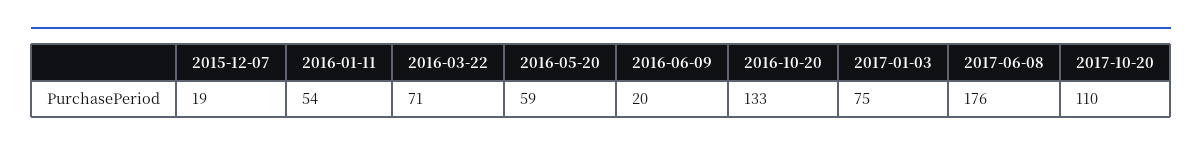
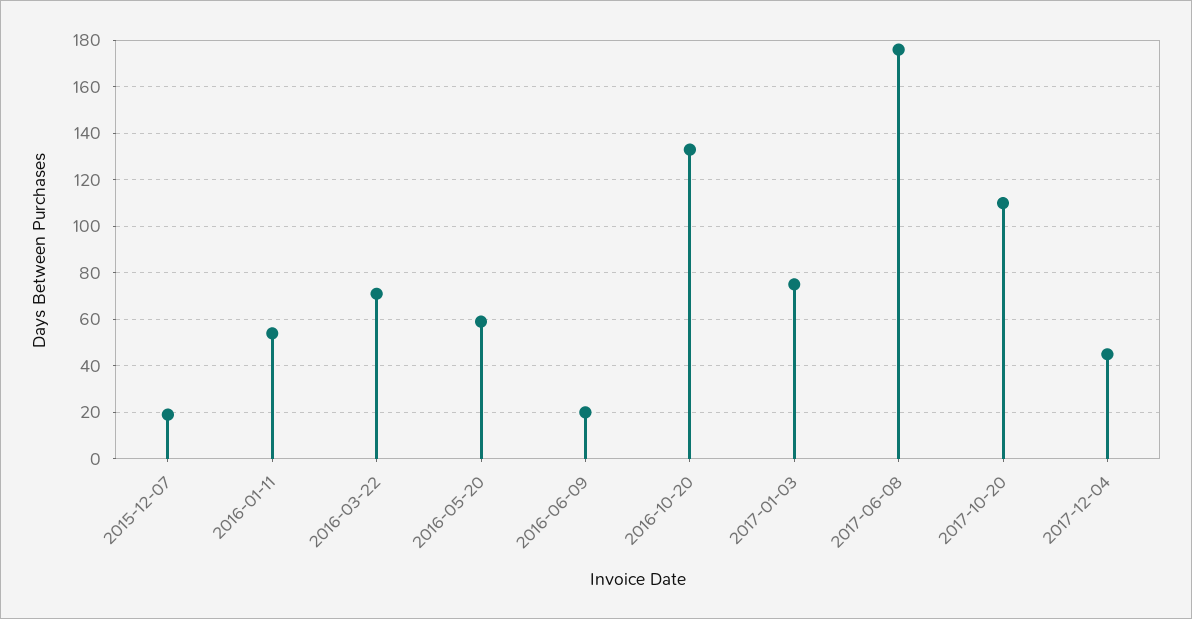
2017-12-04: none -> 45

